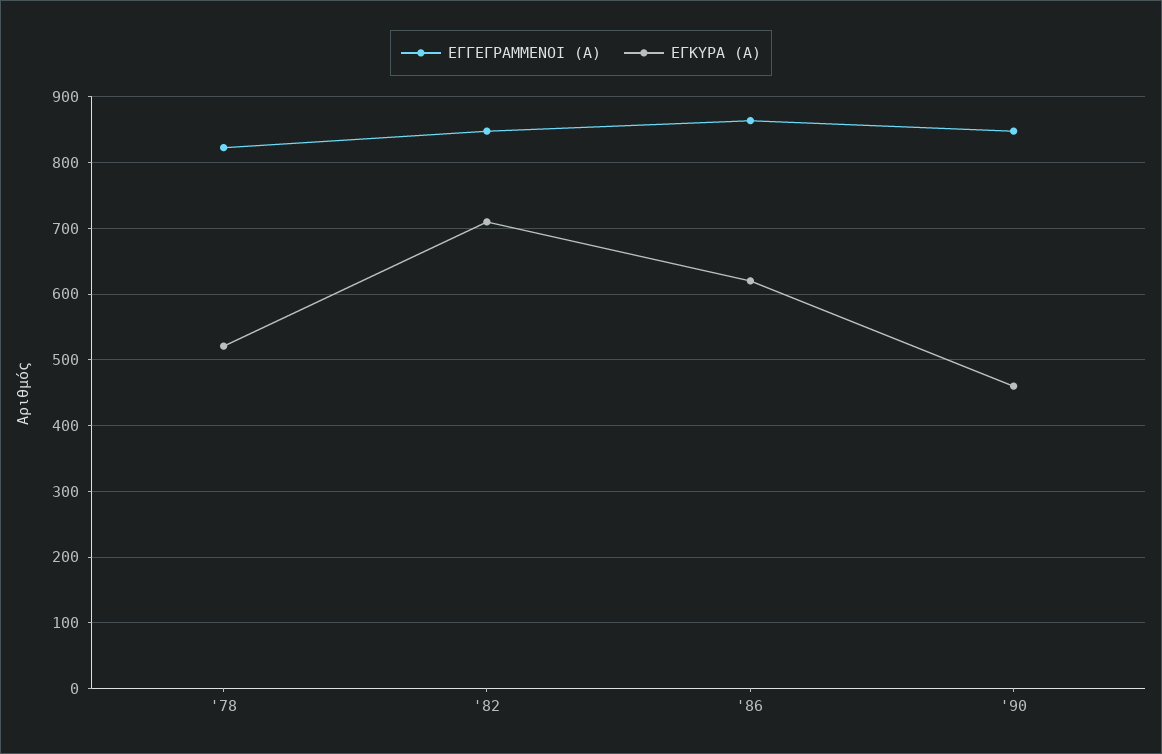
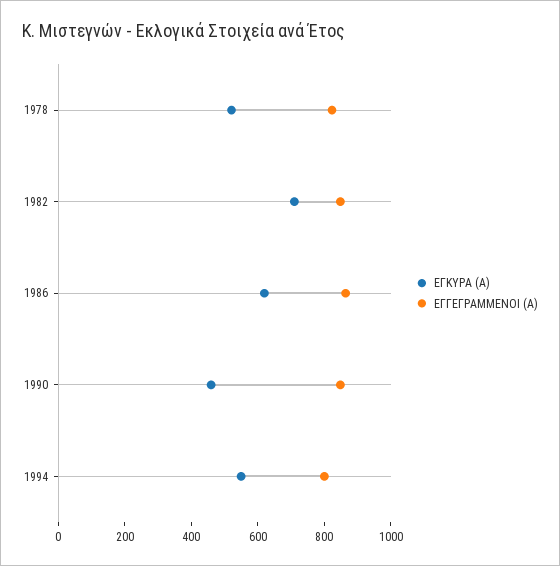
ΕΓΚΥΡΑ (Α), 1994: none -> 550
ΕΓΓΕΓΡΑΜΜΕΝΟΙ (Α), 1994: none -> 800

